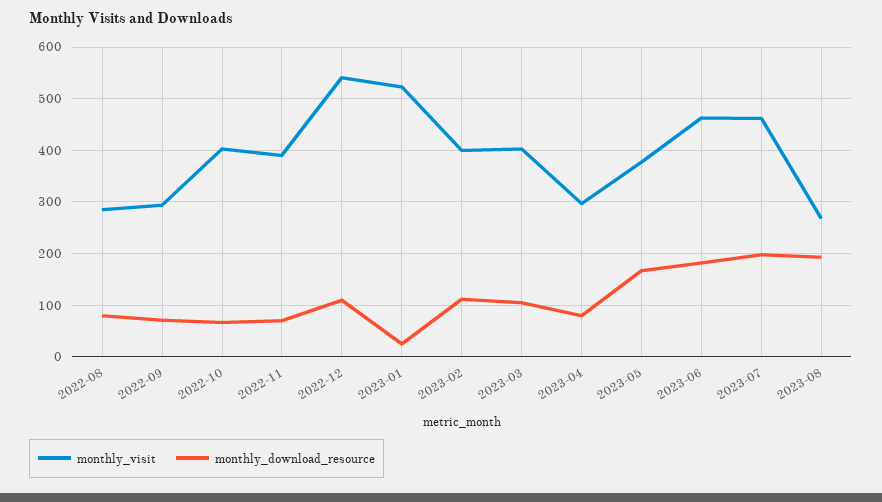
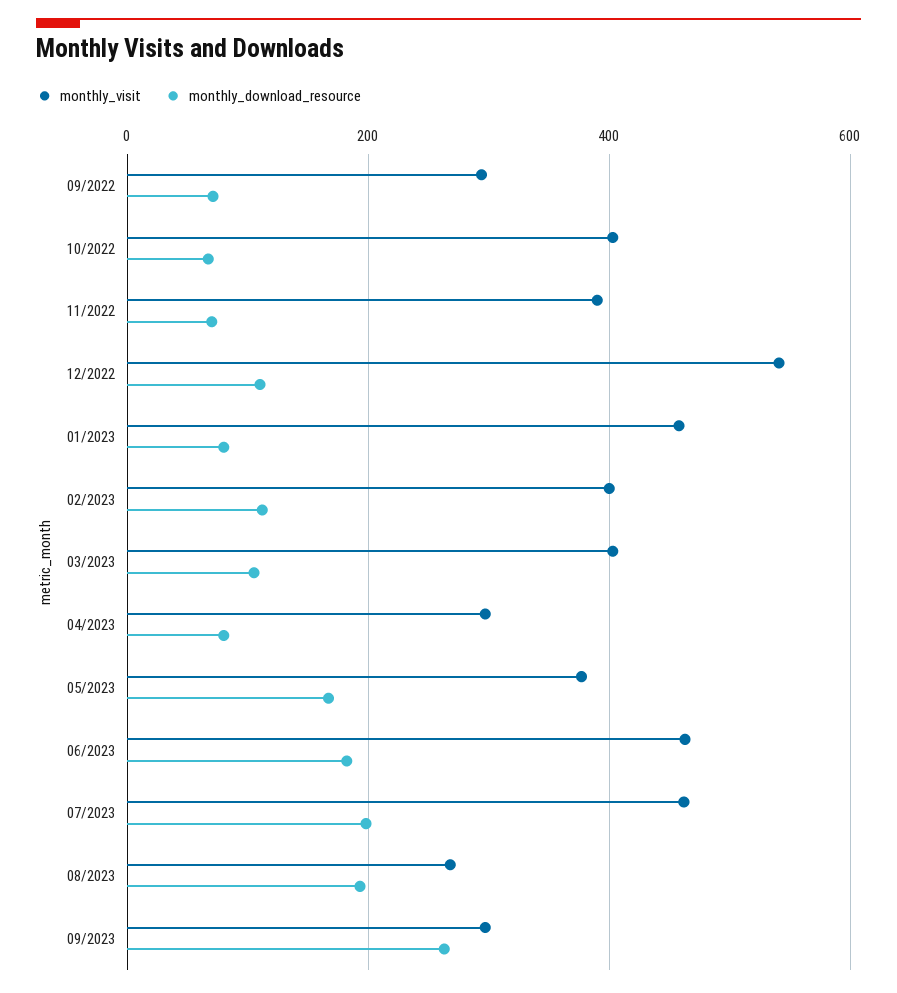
monthly_visit, 2022-08: 280 -> none
monthly_download_resource, 2022-08: 80 -> none
monthly_visit, 2023-01: 520 -> 460
monthly_download_resource, 2023-01: 20 -> 80
monthly_visit, 09/2023: none -> 300
monthly_download_resource, 09/2023: none -> 260

